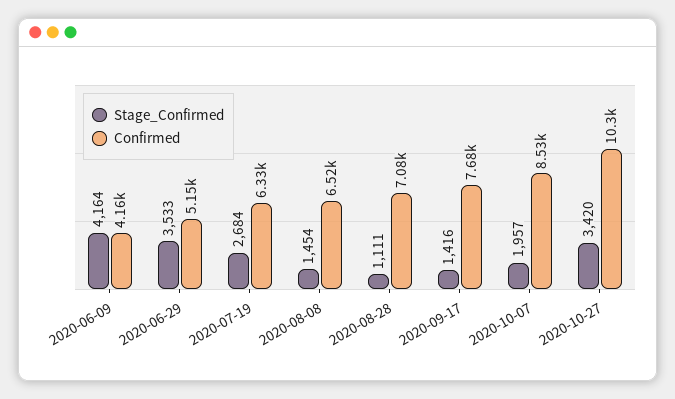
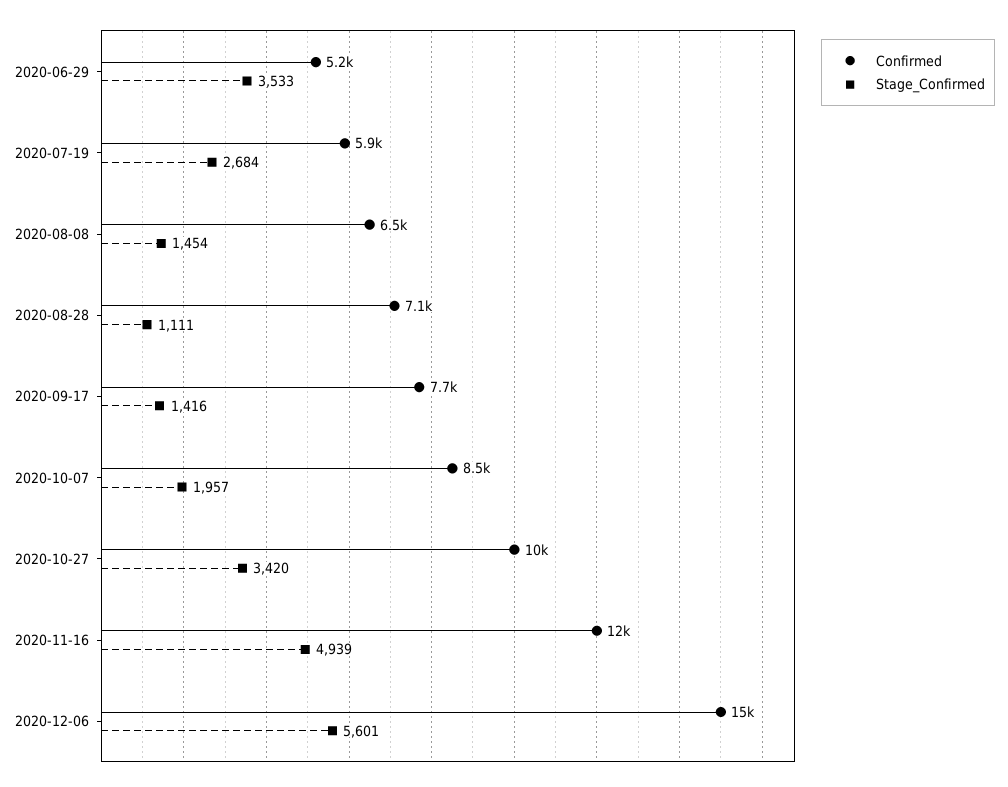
Stage_Confirmed, 2020-06-09: 4164 -> none
Confirmed, 2020-06-09: 4160 -> none
Confirmed, 2020-07-19: 6330 -> 5900
Confirmed, 2020-11-16: none -> 12000
Stage_Confirmed, 2020-11-16: none -> 4939
Confirmed, 2020-12-06: none -> 15000
Stage_Confirmed, 2020-12-06: none -> 5601

